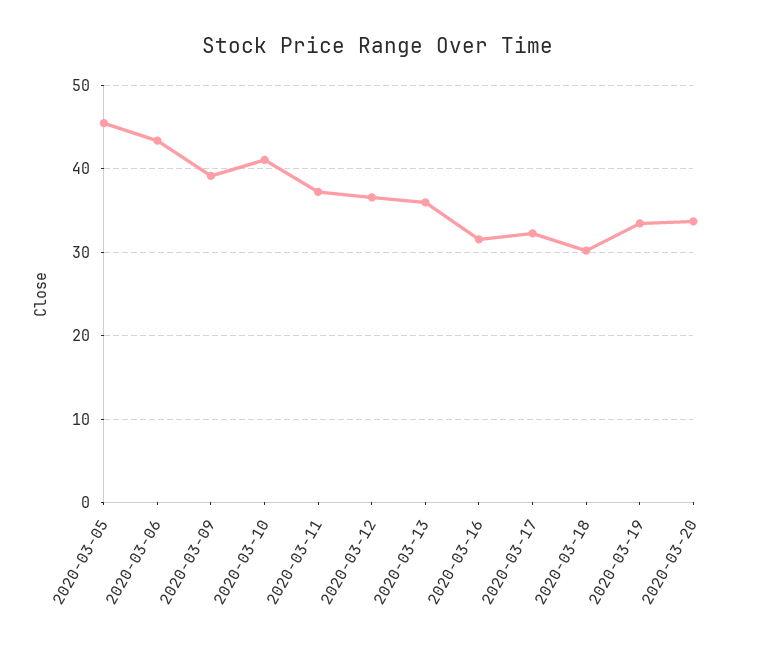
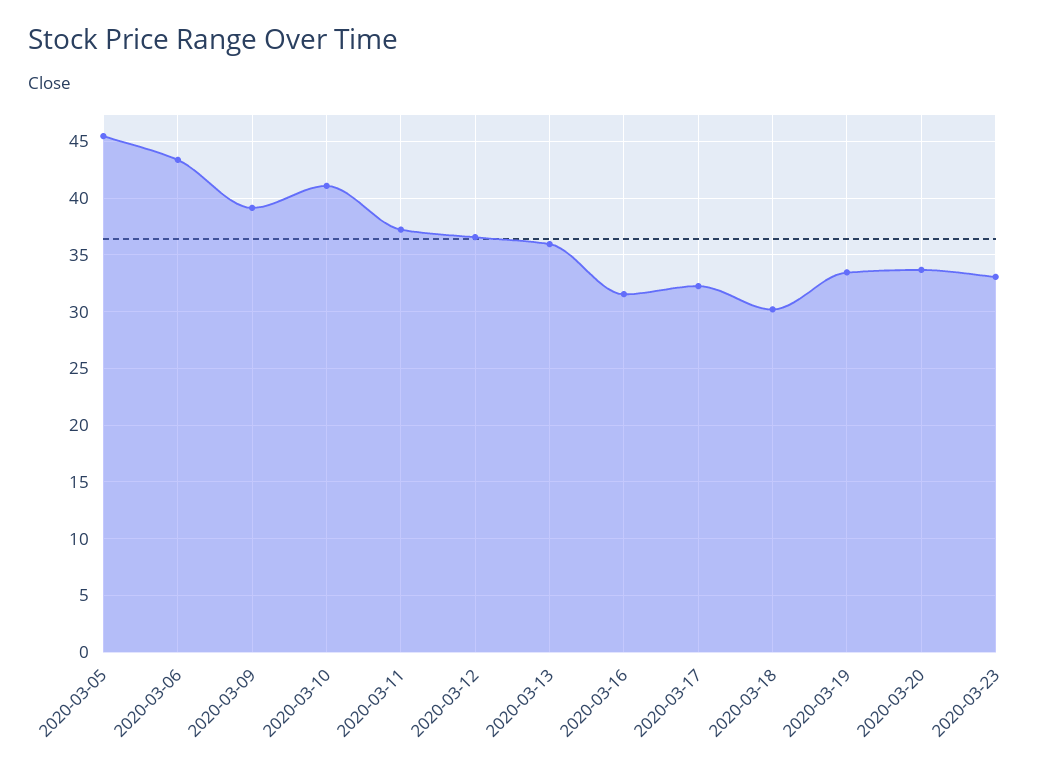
2020-03-23: none -> 33

